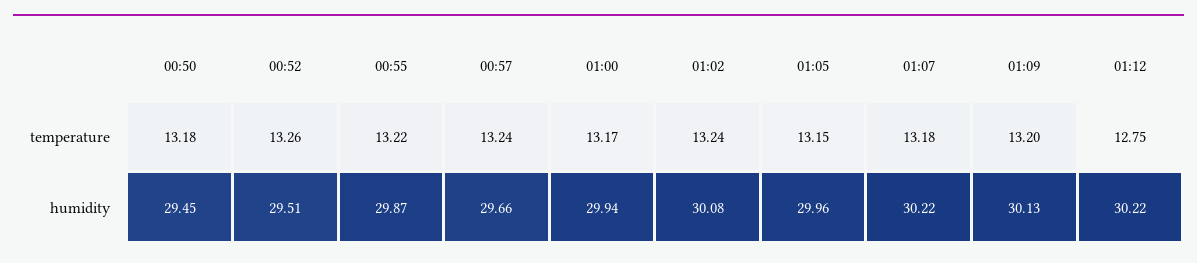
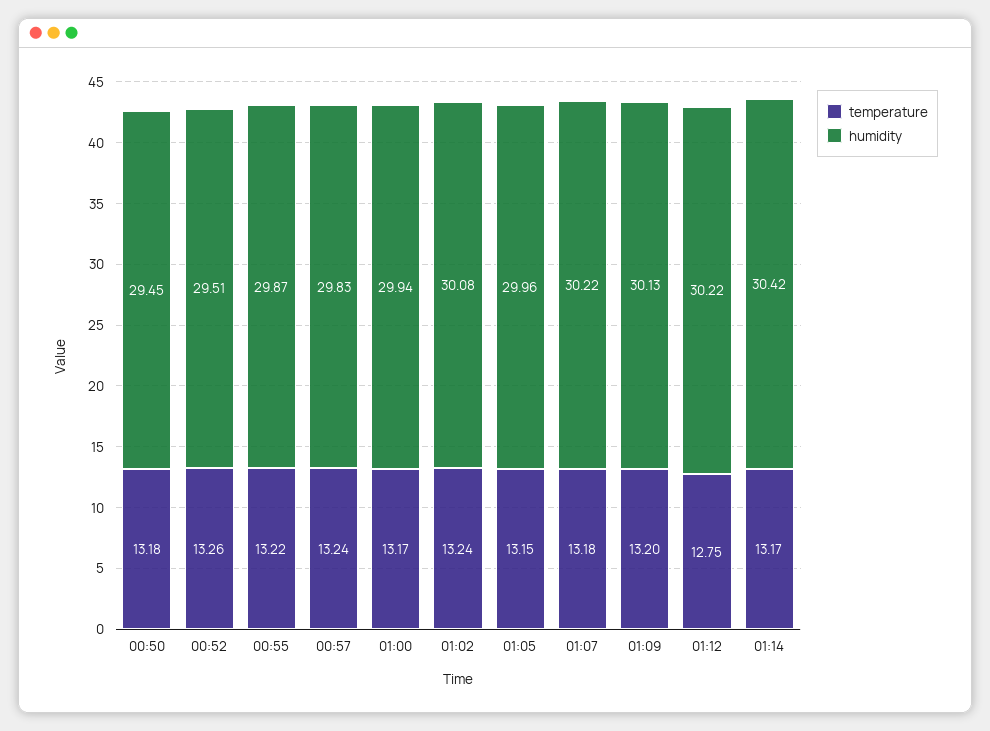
humidity, 00:57: 29.66 -> 29.83
temperature, 01:14: none -> 13.17
humidity, 01:14: none -> 30.42

